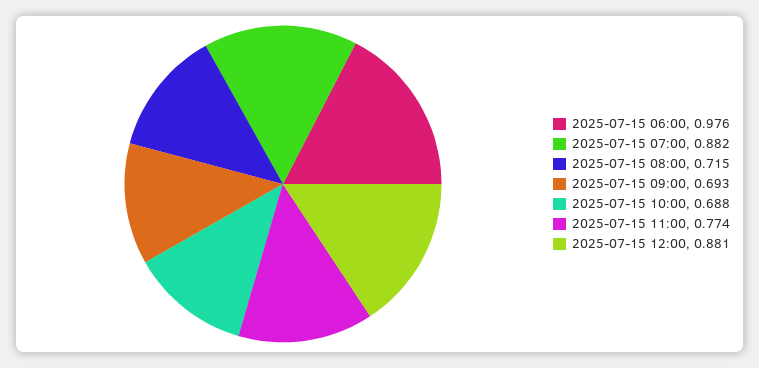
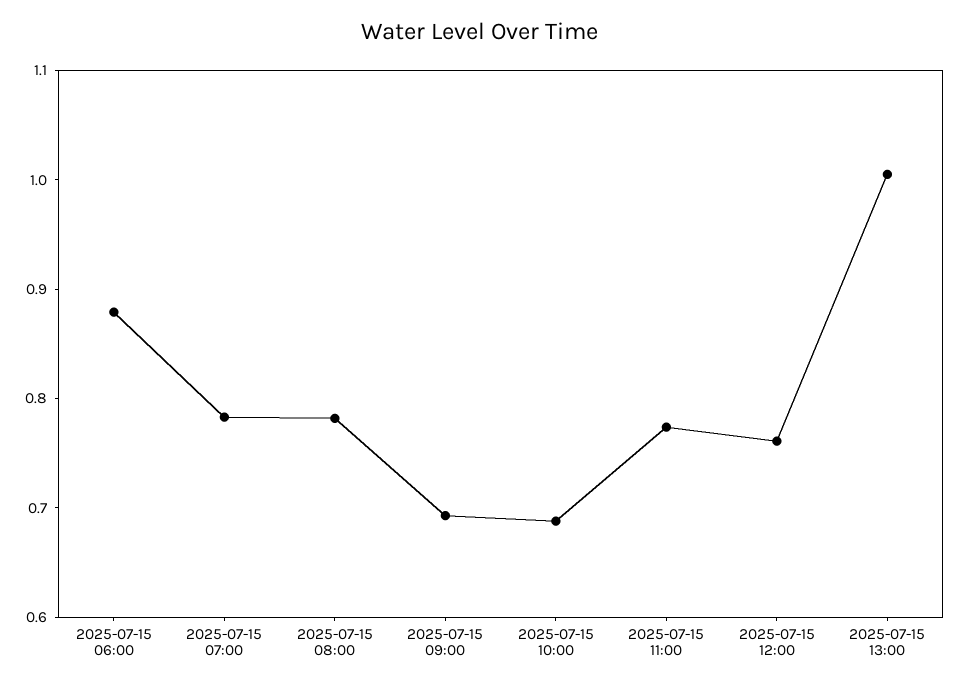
2025-07-15 06:00: 0.976 -> 0.88
2025-07-15 07:00: 0.882 -> 0.78
2025-07-15 08:00: 0.715 -> 0.78
2025-07-15 12:00: 0.881 -> 0.76
2025-07-15 13:00: none -> 1

